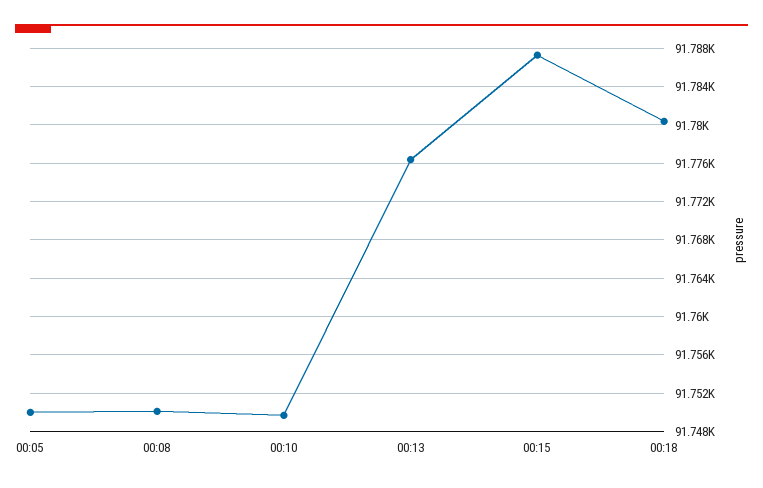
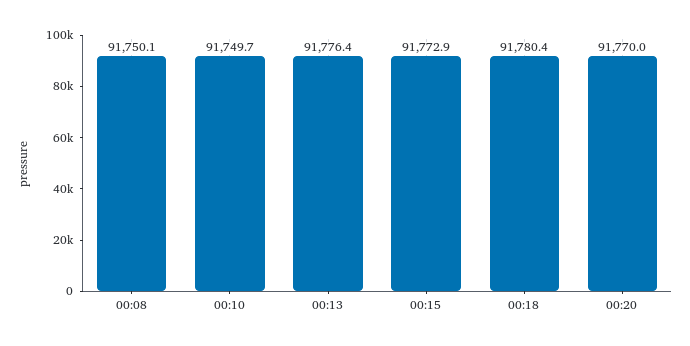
00:05: 91750 -> none
00:15: 91787 -> 91772.9
00:20: none -> 91770

